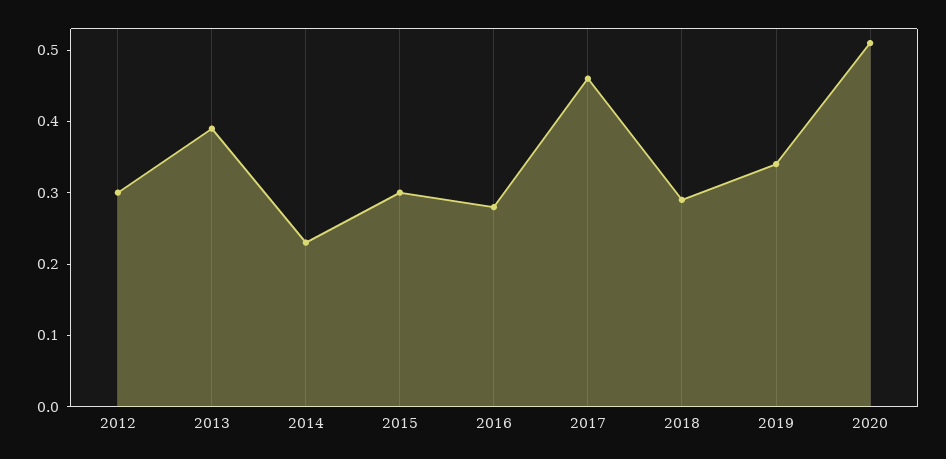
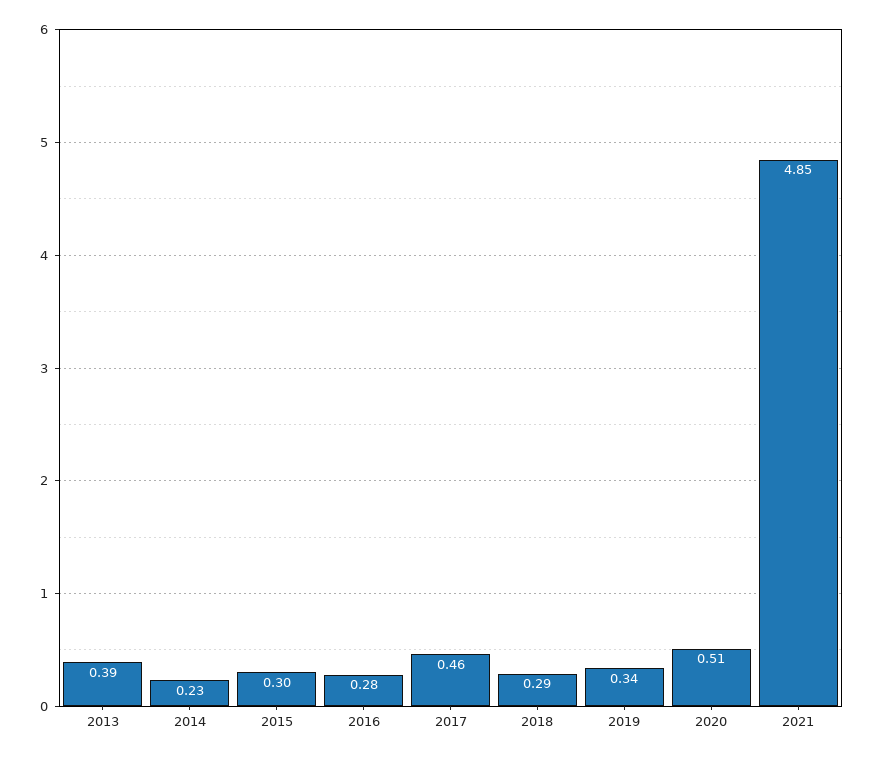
2012: 0.3 -> none
2021: none -> 4.85

